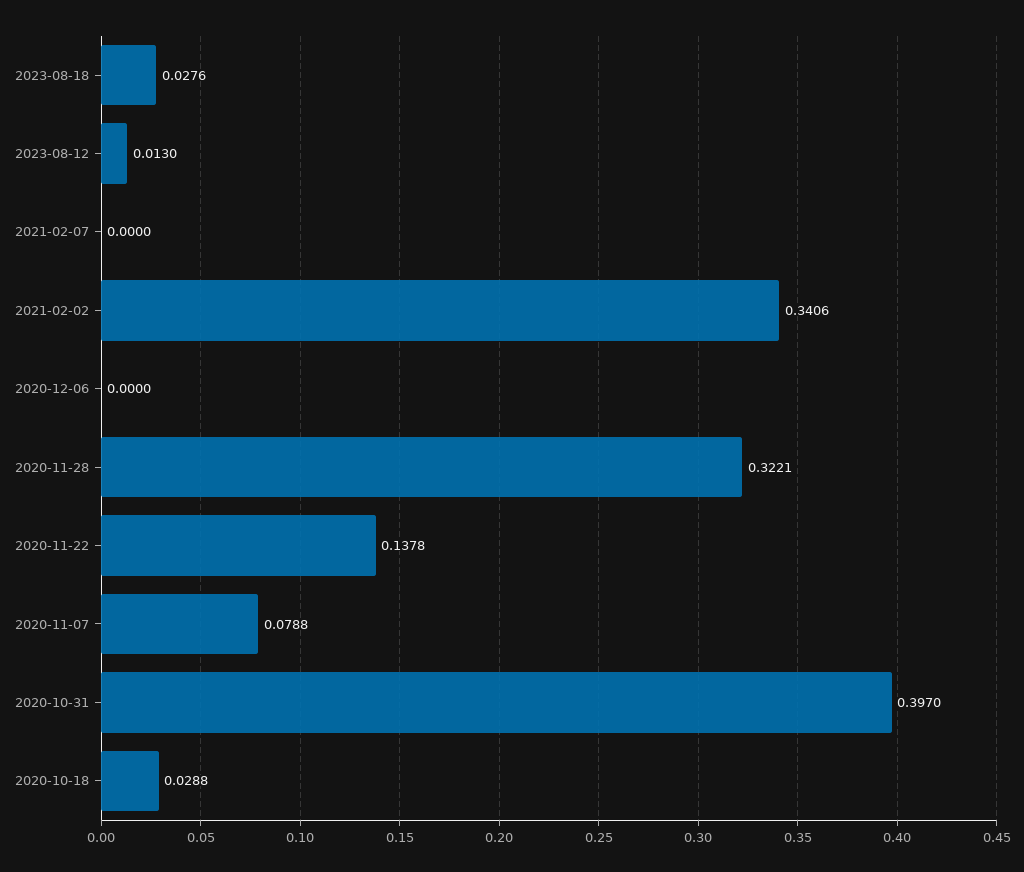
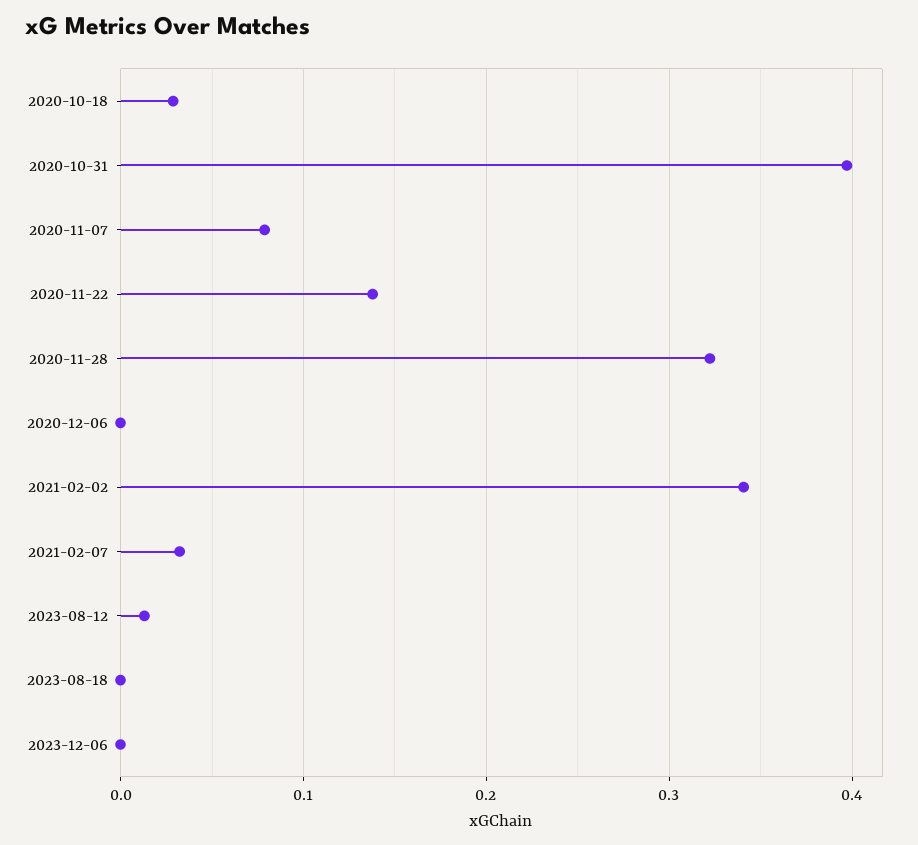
2023-08-18: 0.0276 -> 0
2021-02-07: 0 -> 0.03
2023-12-06: none -> 0

